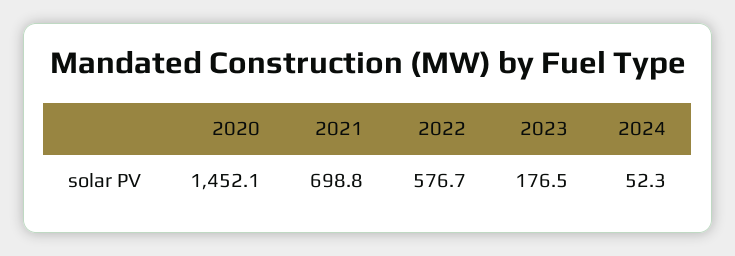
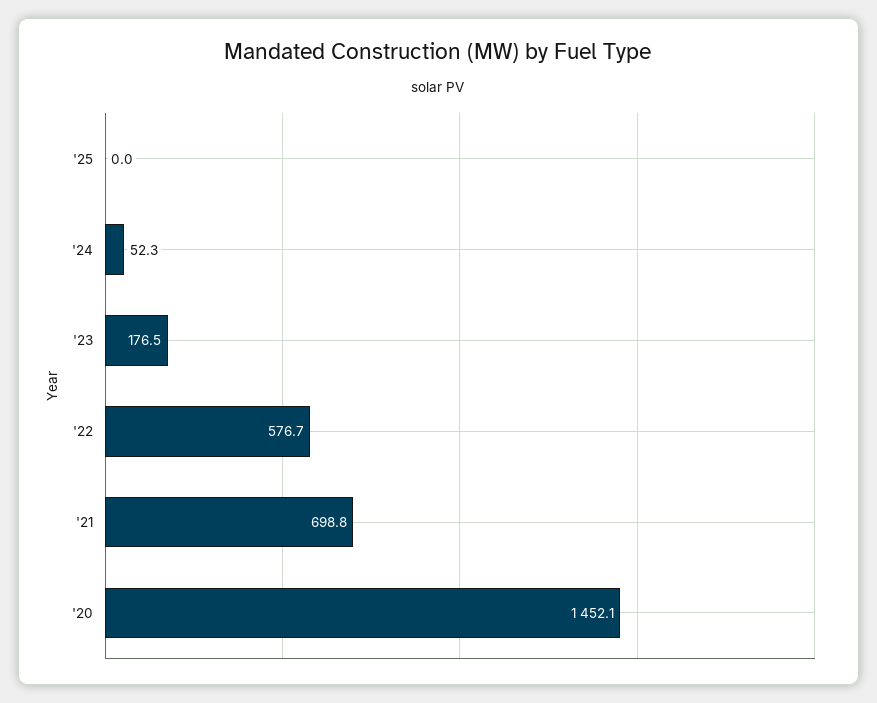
'25: none -> 0

